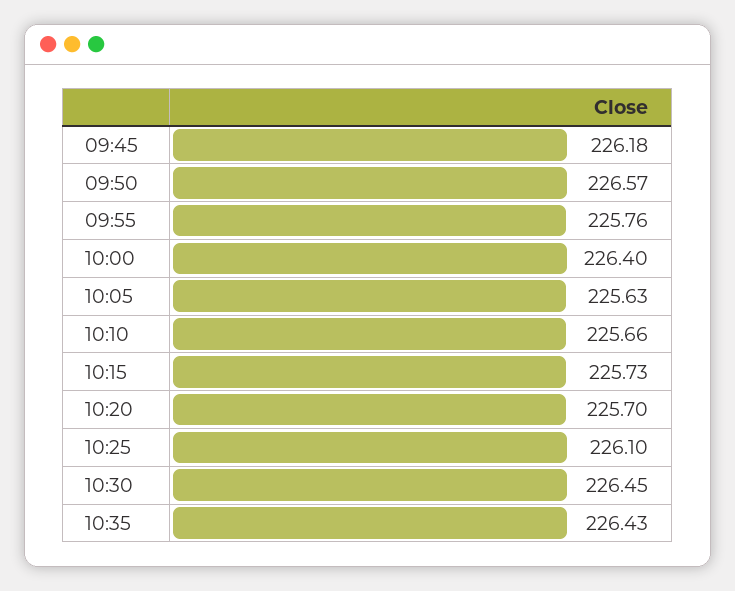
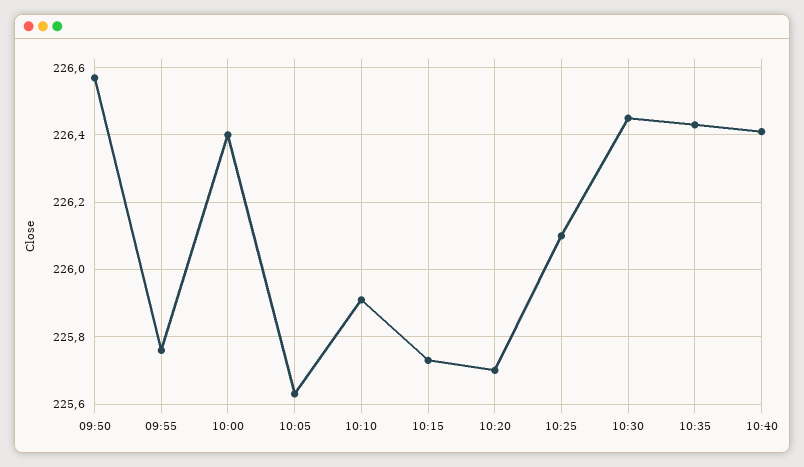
09:45: 226.18 -> none
10:10: 225.66 -> 225.9
10:40: none -> 226.4

